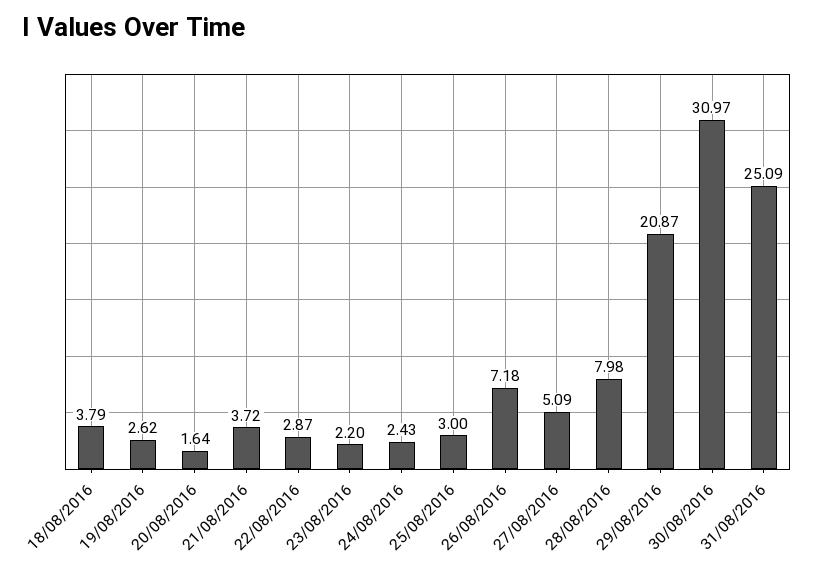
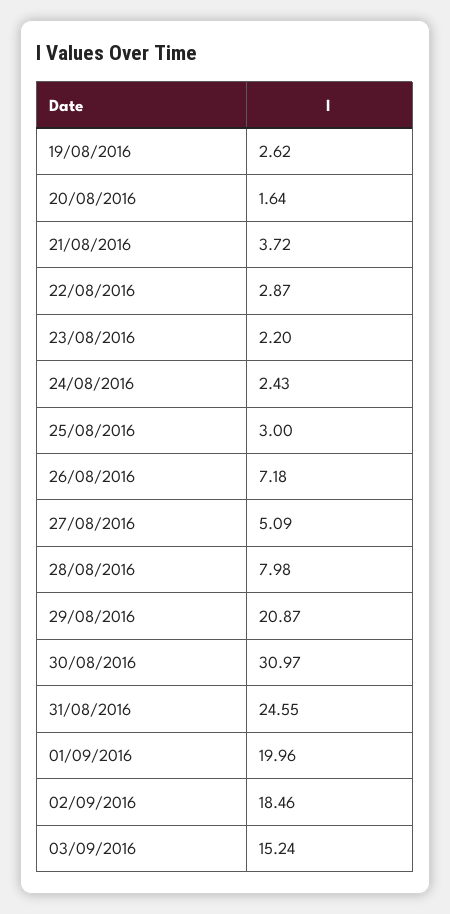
18/08/2016: 3.79 -> none
31/08/2016: 25.09 -> 24.55
01/09/2016: none -> 19.96
02/09/2016: none -> 18.46
03/09/2016: none -> 15.24

